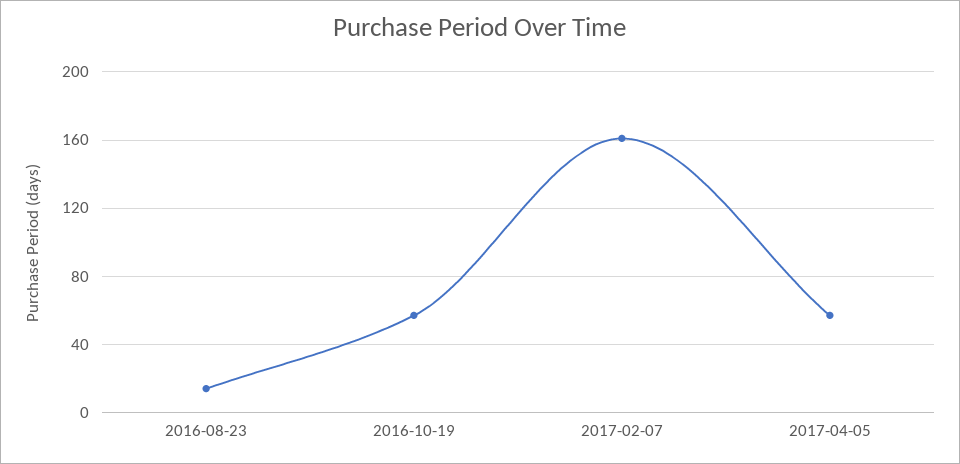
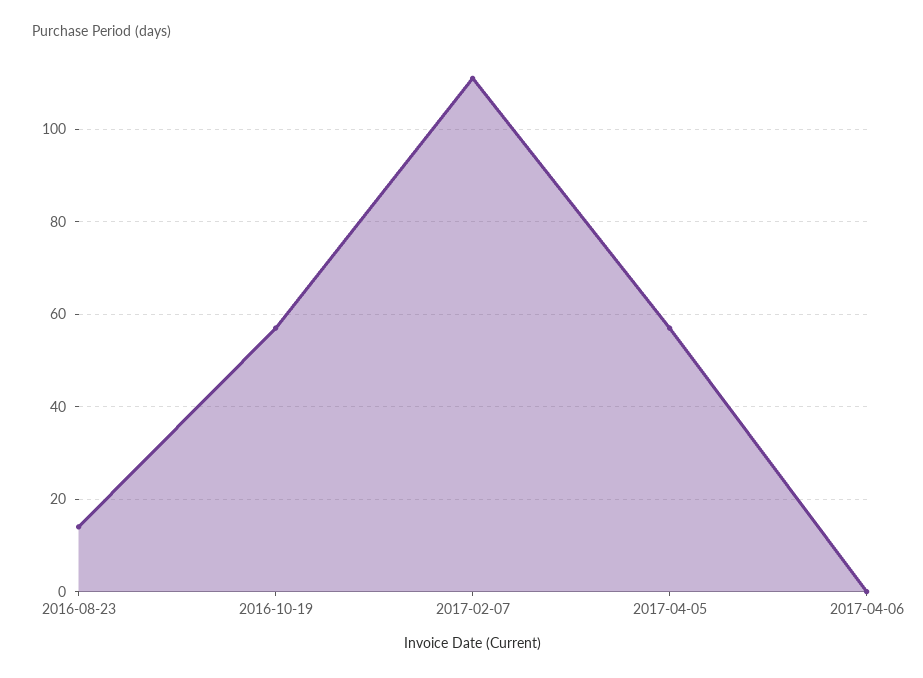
2017-02-07: 160 -> 110
2017-04-06: none -> 0

